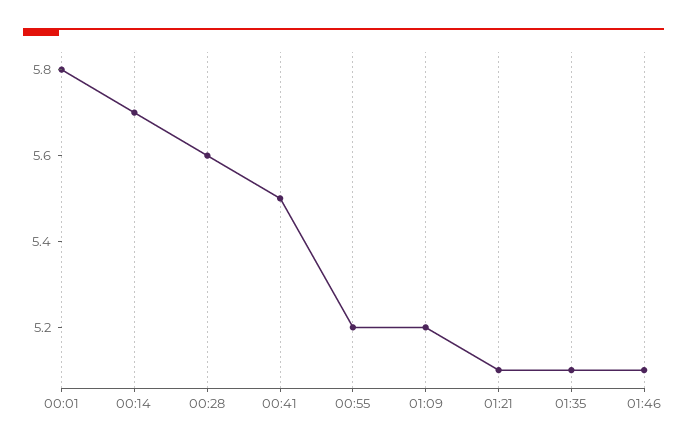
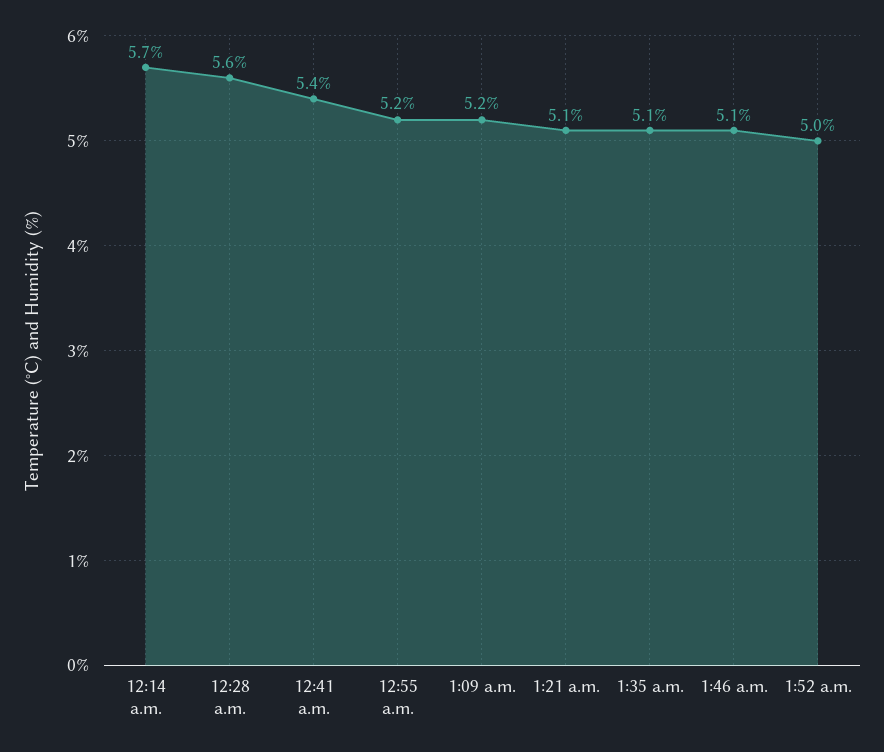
00:01: 5.8 -> none
00:41: 5.5 -> 5.4
1:52 a.m.: none -> 5

